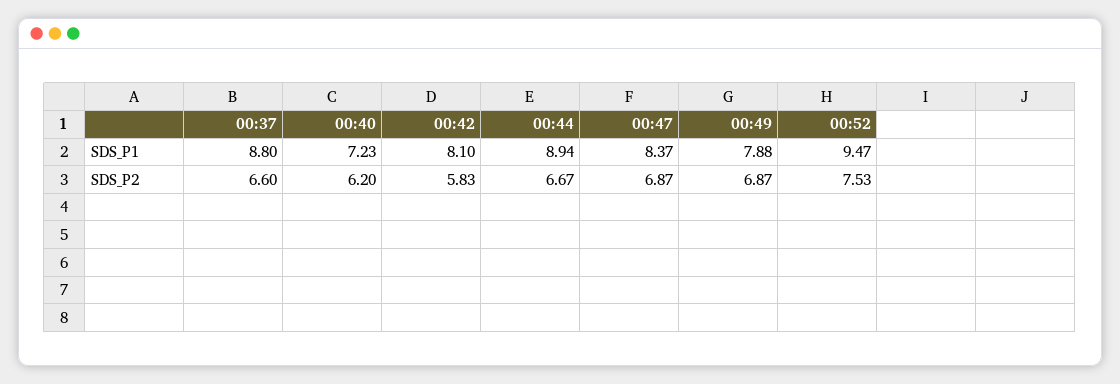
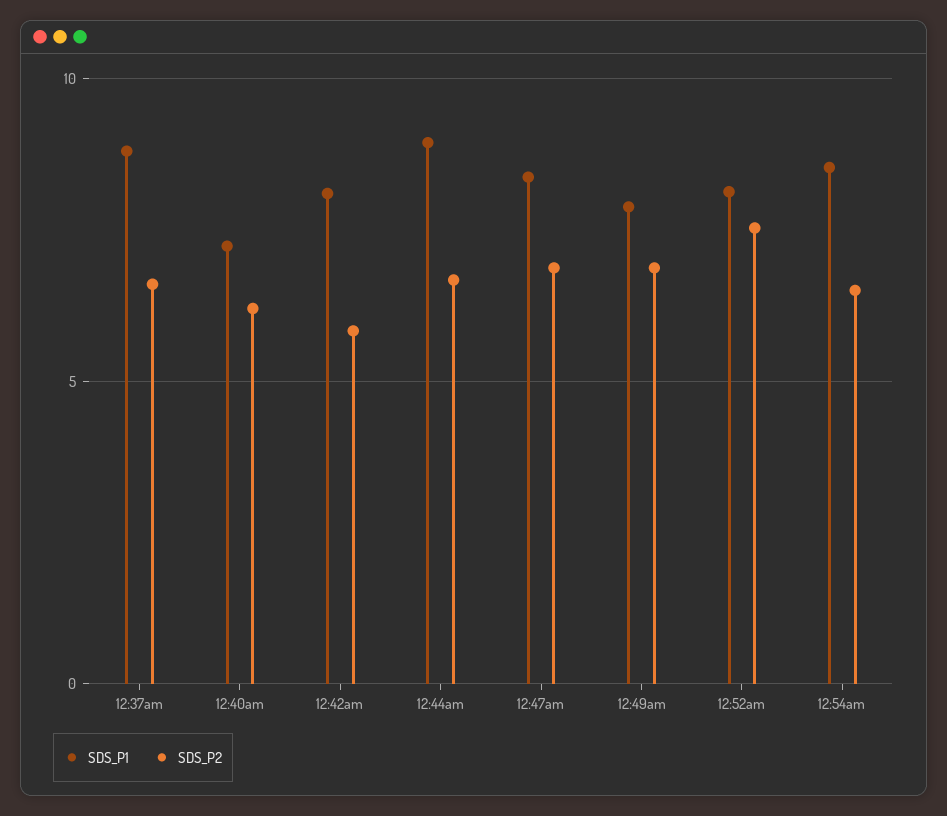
SDS_P1, 00:52: 9.47 -> 8
SDS_P1, 12:54am: none -> 8.5
SDS_P2, 12:54am: none -> 6.5

